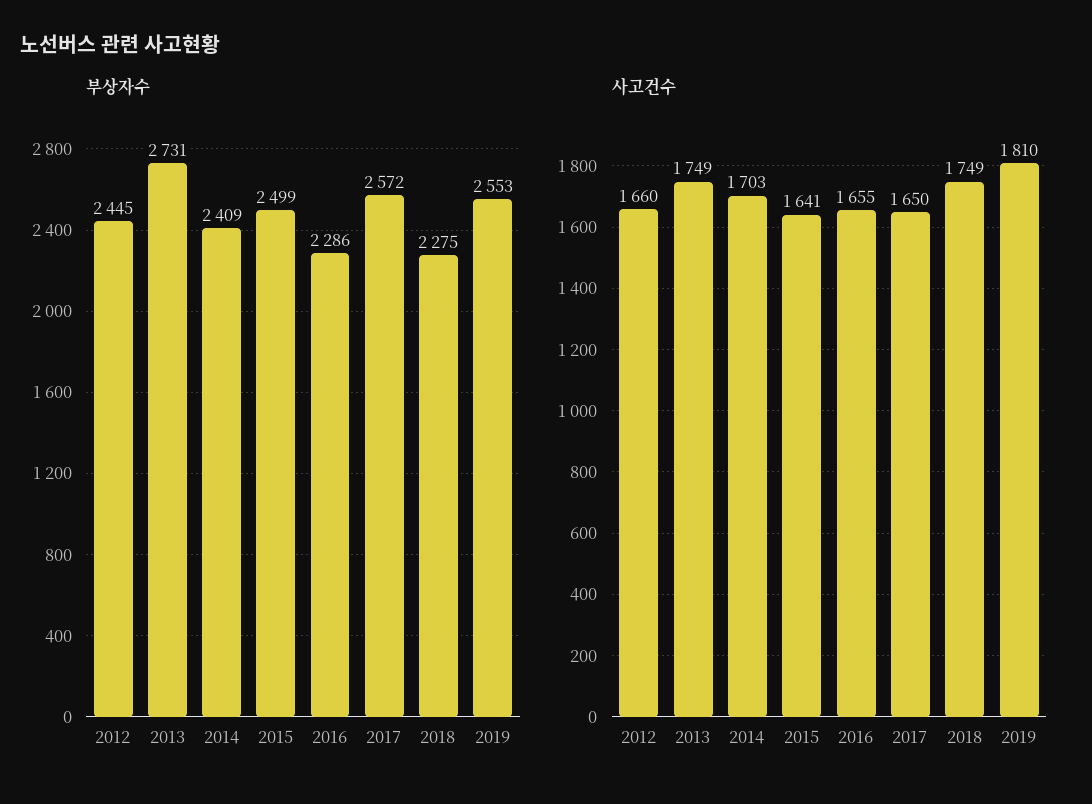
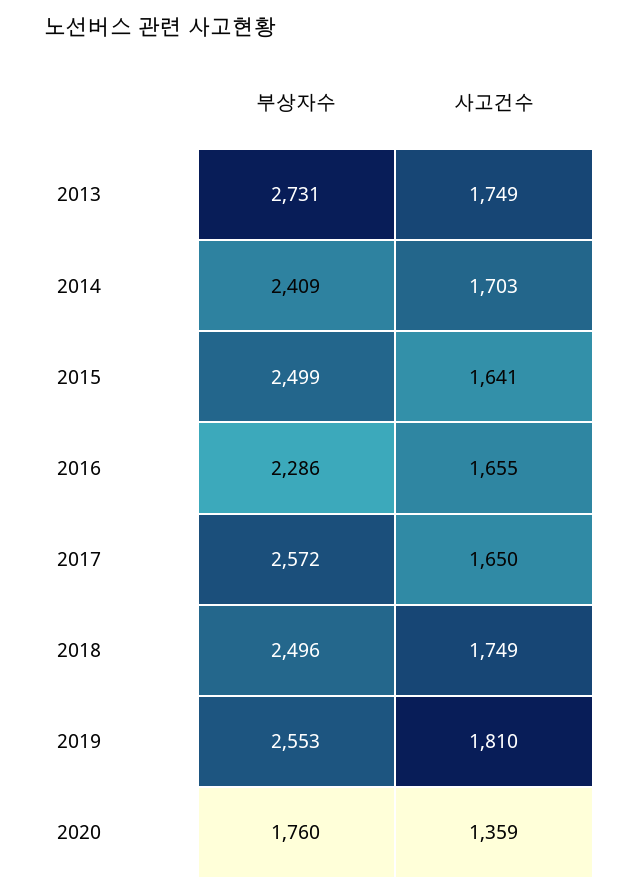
부상자수, 2012: 2445 -> none
부상자수, 2018: 2275 -> 2496
사고건수, 2012: 1660 -> none
부상자수, 2020: none -> 1760
사고건수, 2020: none -> 1359

